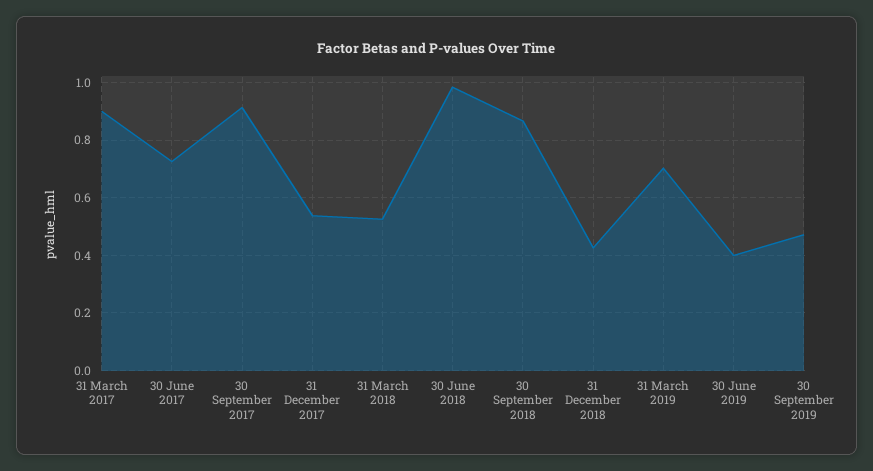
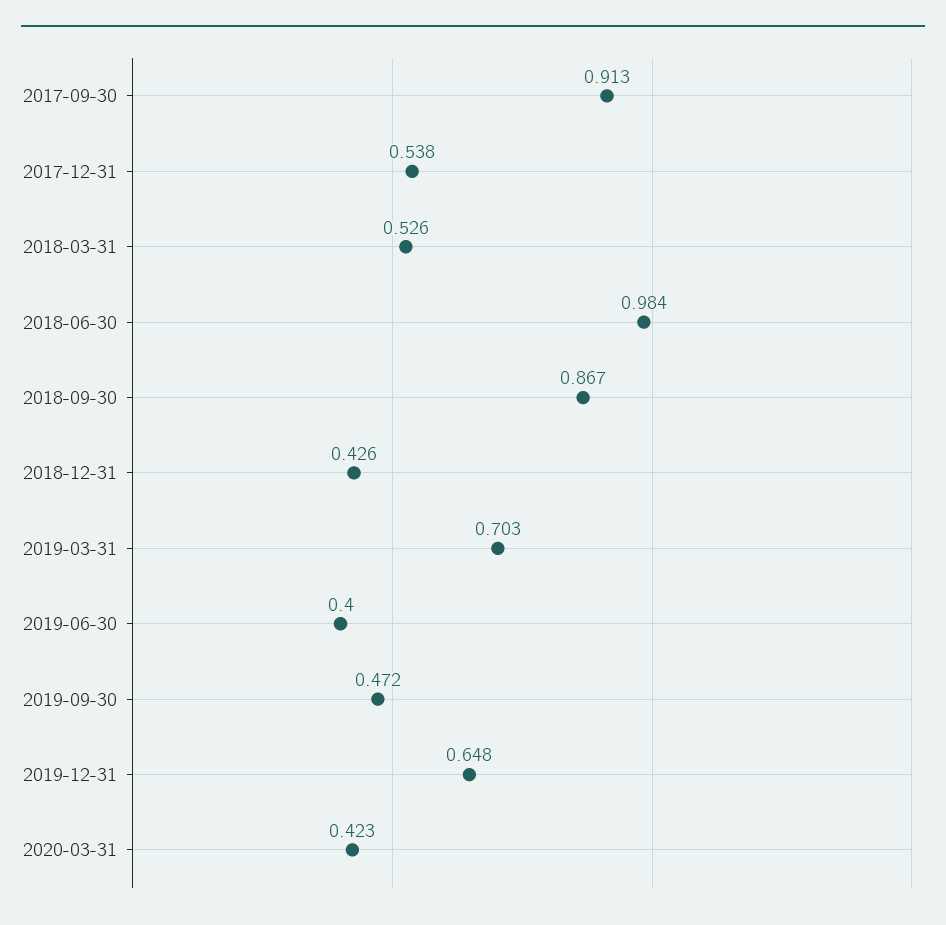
31 March 2017: 0.9 -> none
30 June 2017: 0.725 -> none
2019-12-31: none -> 0.648
2020-03-31: none -> 0.423

